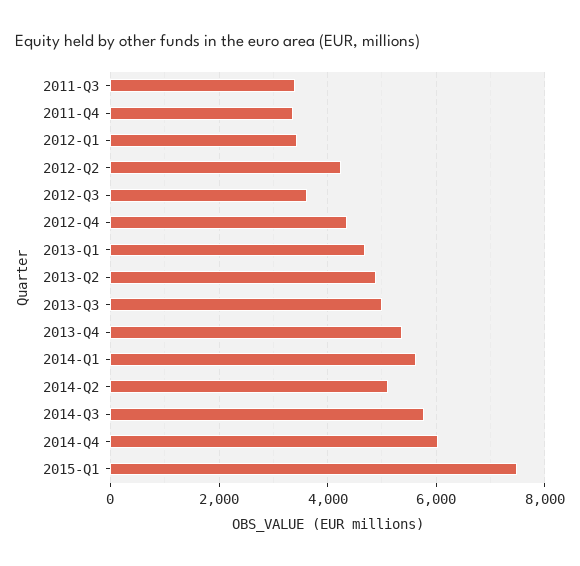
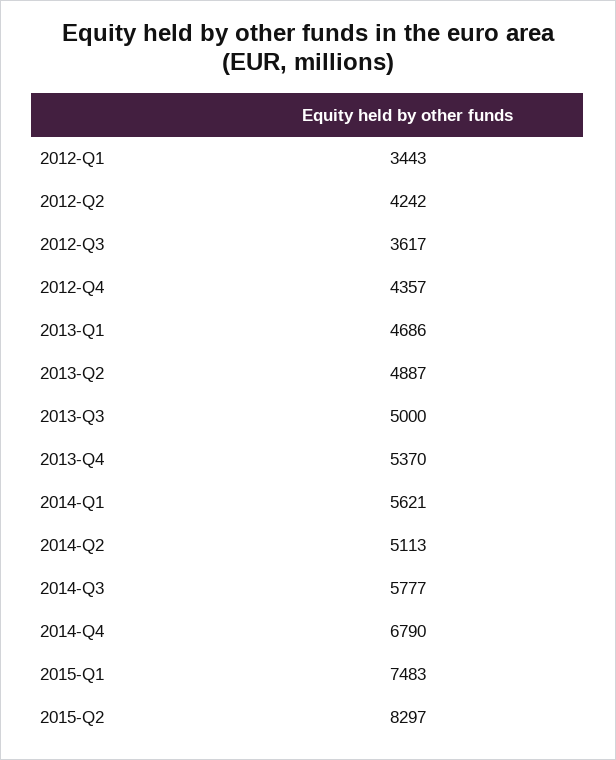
2011-Q3: 3400 -> none
2011-Q4: 3400 -> none
2014-Q4: 6000 -> 6790
2015-Q2: none -> 8297

